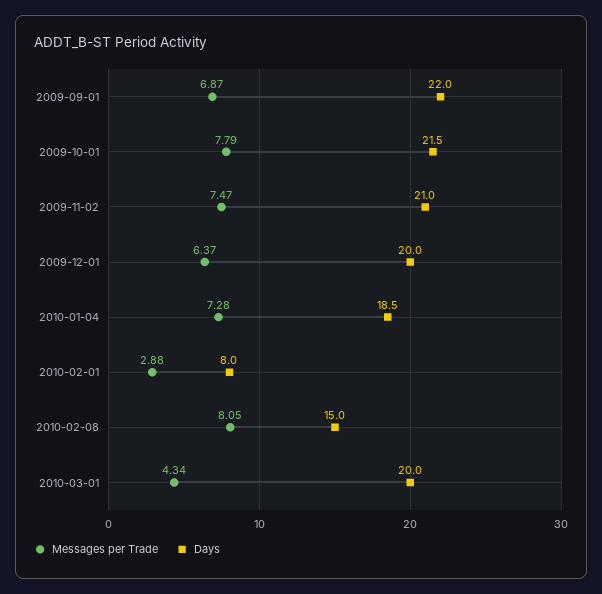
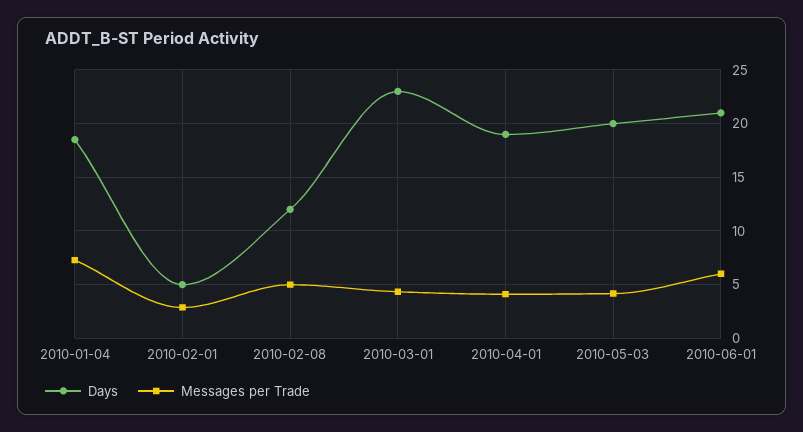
Messages per Trade, 2009-09-01: 6.87 -> none
Days, 2009-09-01: 22 -> none
Messages per Trade, 2009-10-01: 7.79 -> none
Days, 2009-10-01: 21.5 -> none
Messages per Trade, 2009-11-02: 7.47 -> none
Days, 2009-11-02: 21 -> none
Messages per Trade, 2009-12-01: 6.37 -> none
Days, 2009-12-01: 20 -> none
Days, 2010-02-01: 8 -> 5
Messages per Trade, 2010-02-08: 8.05 -> 5
Days, 2010-02-08: 15 -> 12
Days, 2010-03-01: 20 -> 23
Days, 2010-04-01: none -> 19
Messages per Trade, 2010-04-01: none -> 4
Days, 2010-05-03: none -> 20
Messages per Trade, 2010-05-03: none -> 4
Days, 2010-06-01: none -> 21
Messages per Trade, 2010-06-01: none -> 6

